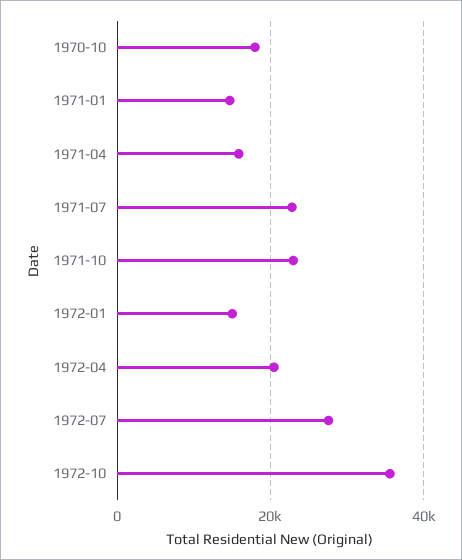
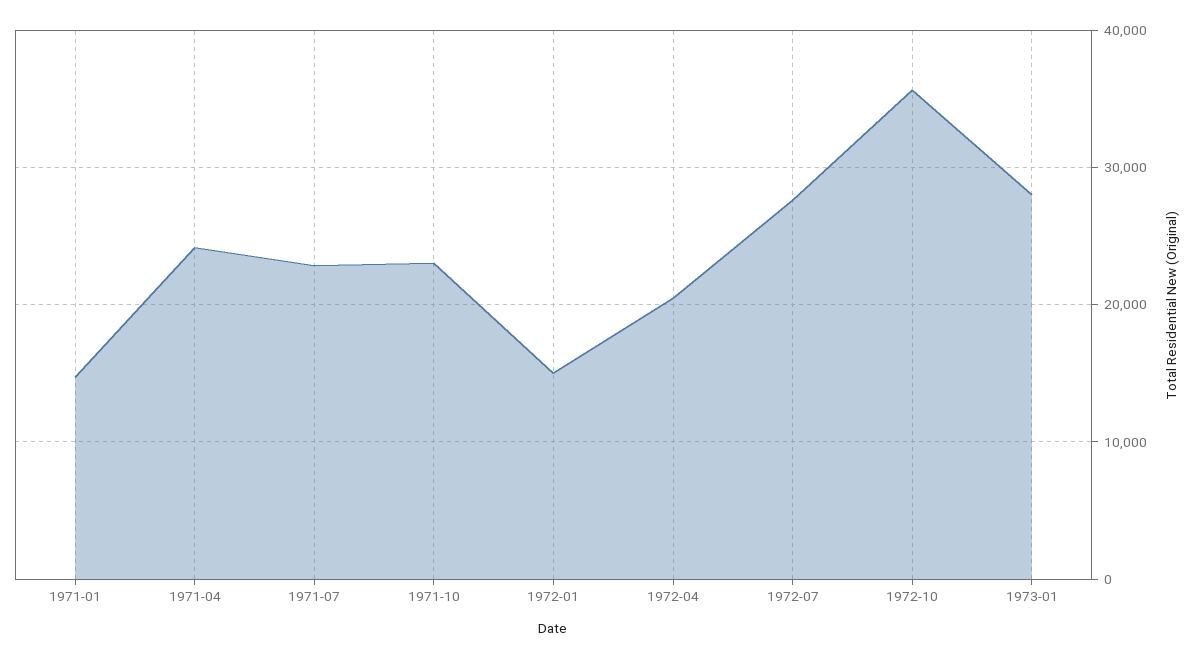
1970-10: 18000 -> none
1971-04: 16000 -> 24000
1973-01: none -> 28000

